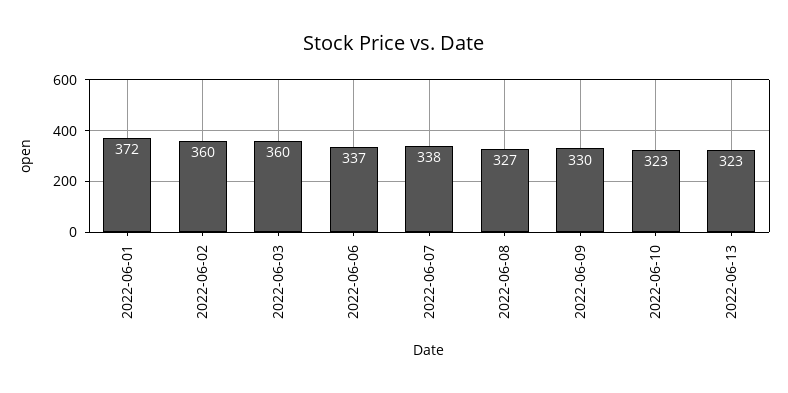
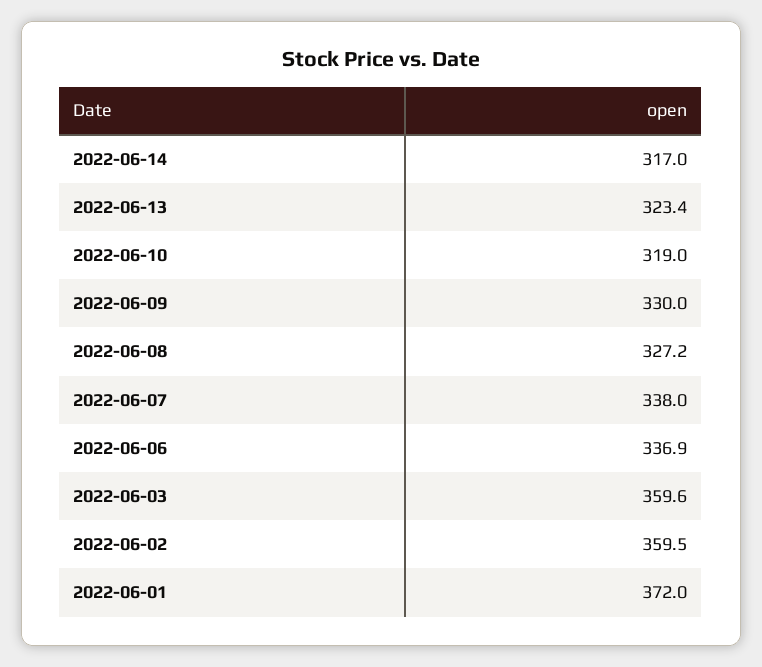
2022-06-10: 323 -> 319
2022-06-14: none -> 317

